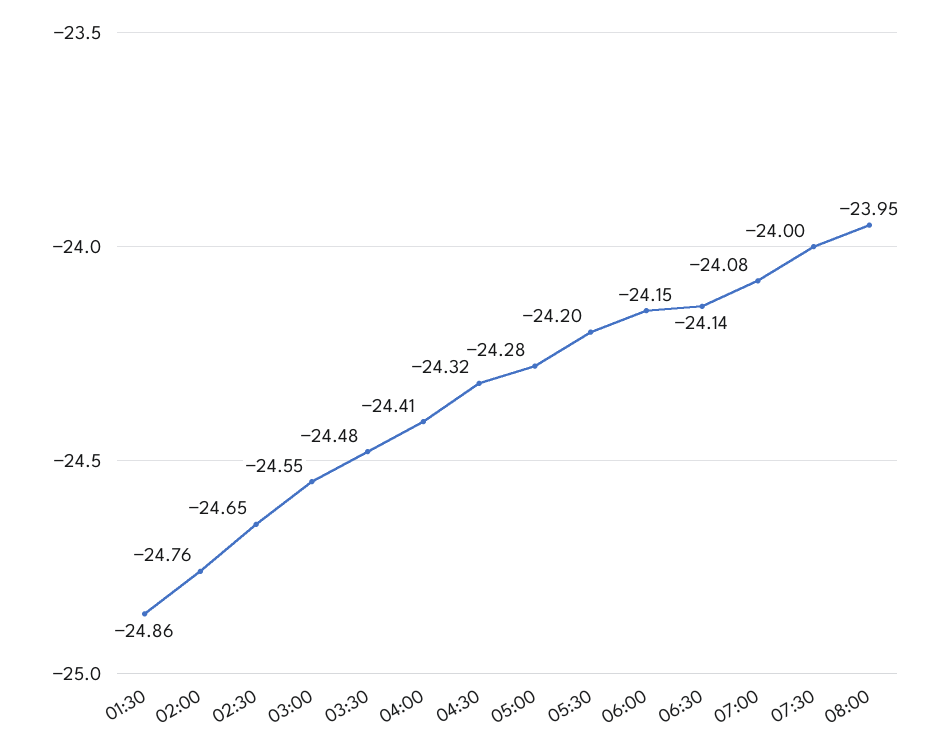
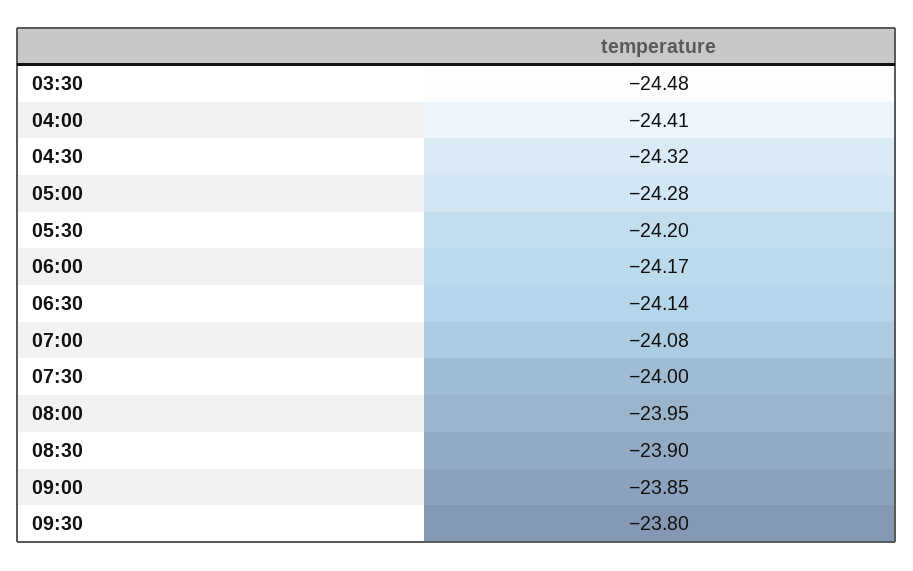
01:30: -24.86 -> none
02:00: -24.76 -> none
02:30: -24.65 -> none
03:00: -24.55 -> none
06:00: -24.15 -> -24.17
08:30: none -> -23.9
09:00: none -> -23.85
09:30: none -> -23.8

